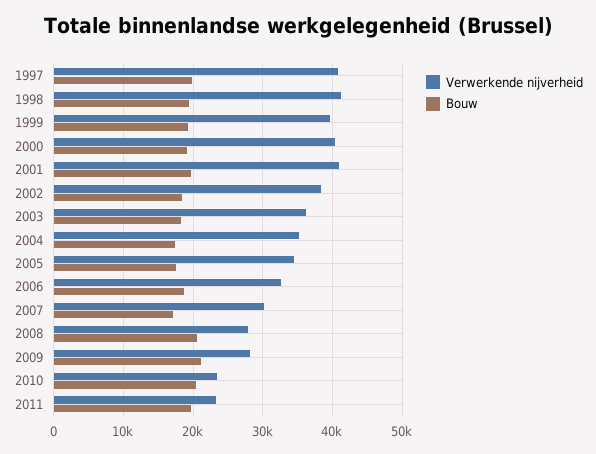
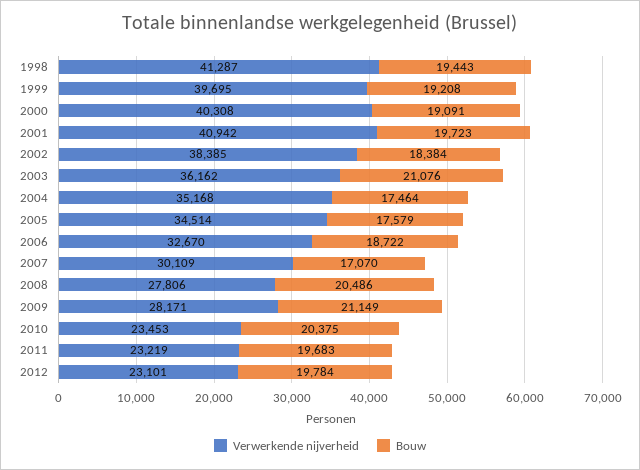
Verwerkende nijverheid, 1997: 41000 -> none
Bouw, 1997: 20000 -> none
Bouw, 2003: 18000 -> 21076
Verwerkende nijverheid, 2012: none -> 23101
Bouw, 2012: none -> 19784

